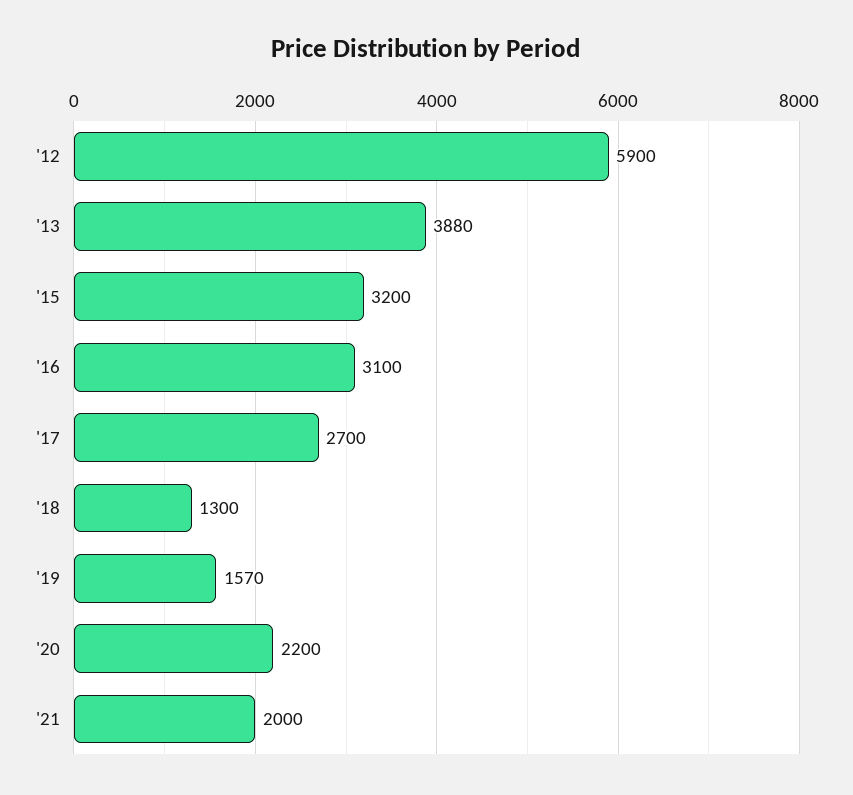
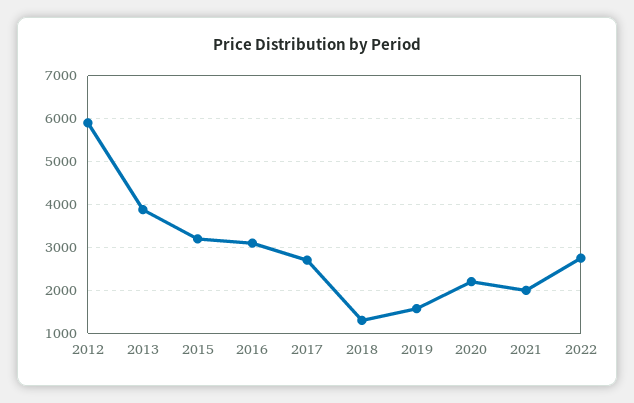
2022: none -> 2800

